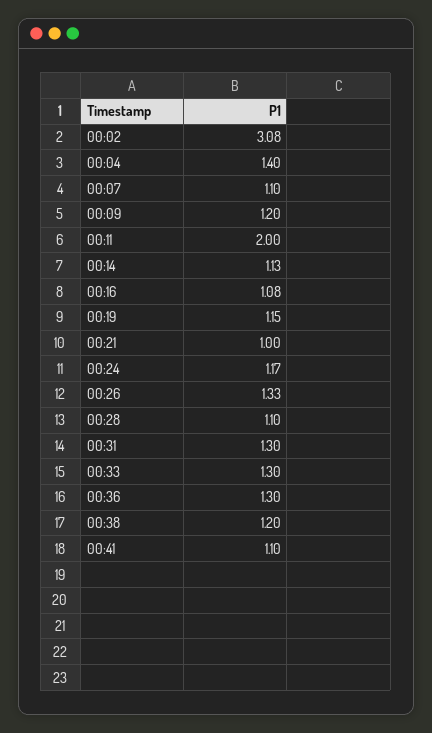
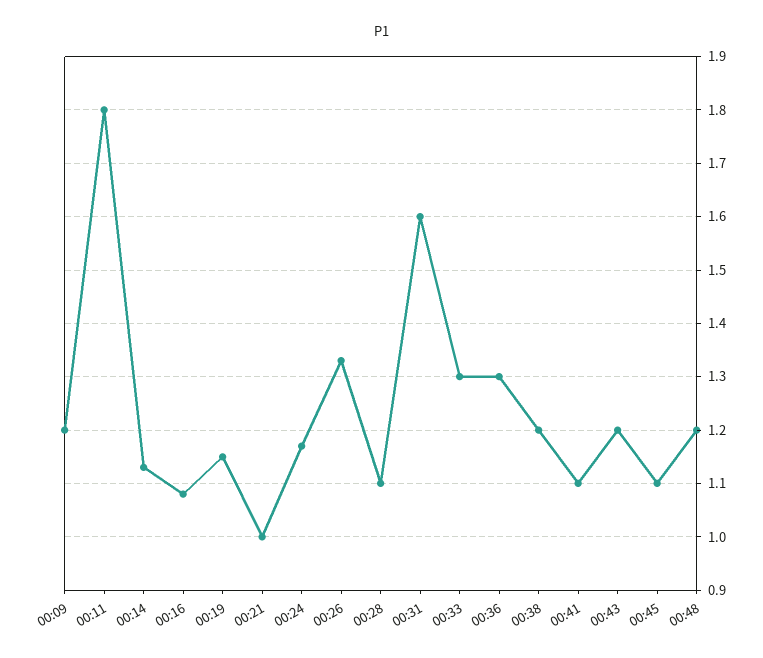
00:02: 3.08 -> none
00:04: 1.4 -> none
00:07: 1.1 -> none
00:11: 2 -> 1.8
00:31: 1.3 -> 1.6
00:43: none -> 1.2
00:45: none -> 1.1
00:48: none -> 1.2

